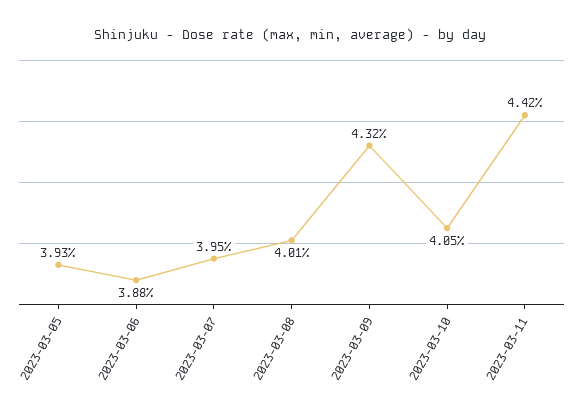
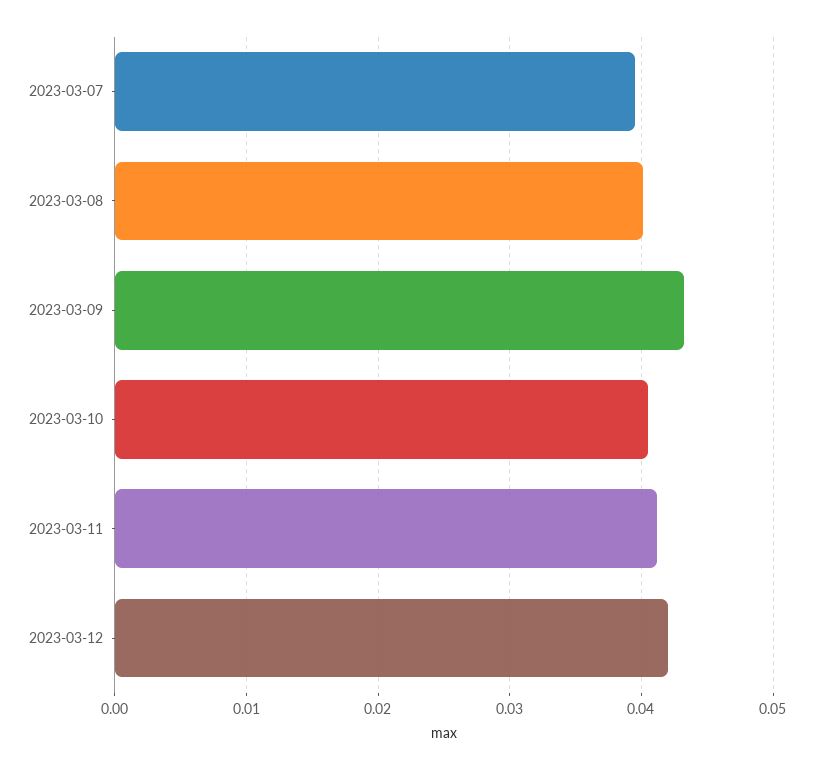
2023-03-05: 0.0393 -> none
2023-03-06: 0.0388 -> none
2023-03-11: 0.0442 -> 0.041
2023-03-12: none -> 0.042

